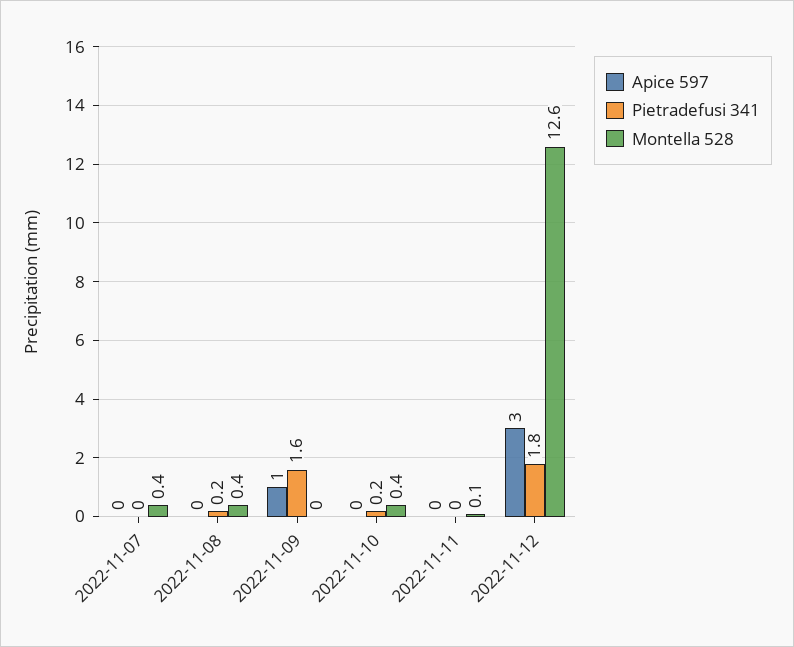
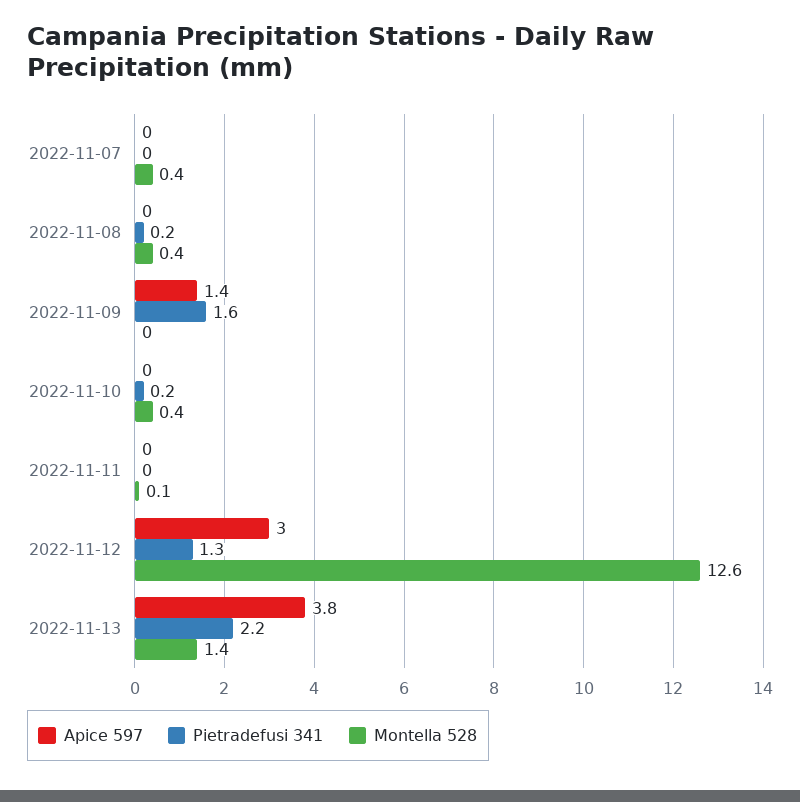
Apice 597, 2022-11-09: 1 -> 1.4
Pietradefusi 341, 2022-11-12: 1.8 -> 1.3
Apice 597, 2022-11-13: none -> 3.8
Pietradefusi 341, 2022-11-13: none -> 2.2
Montella 528, 2022-11-13: none -> 1.4

